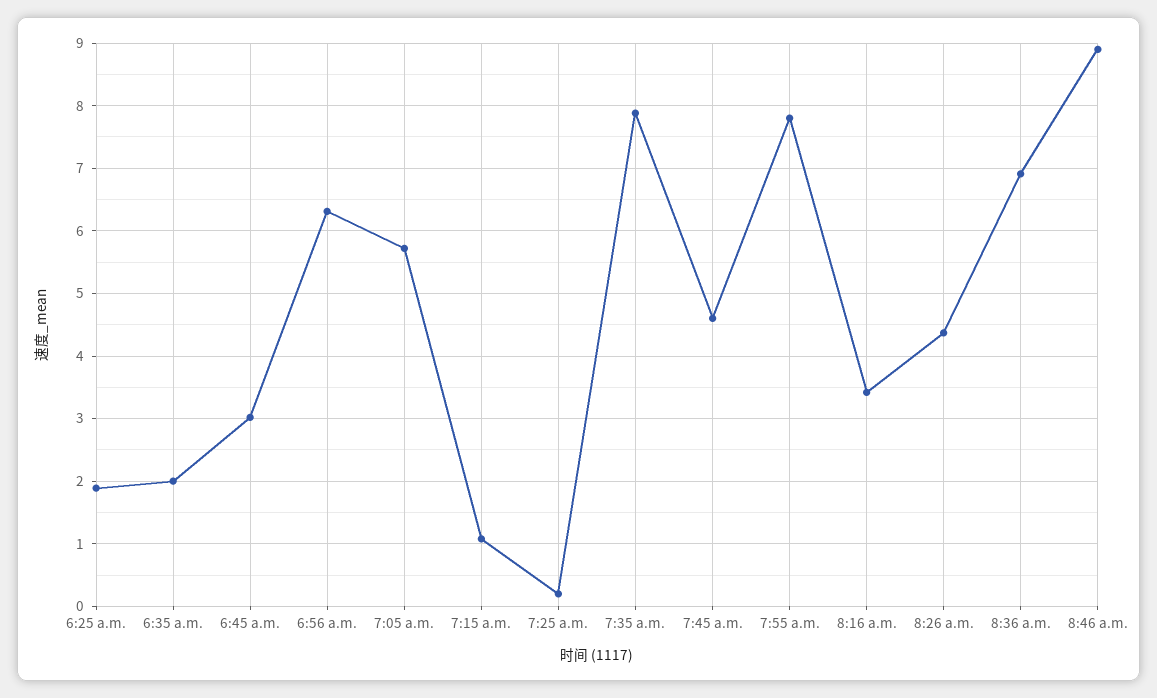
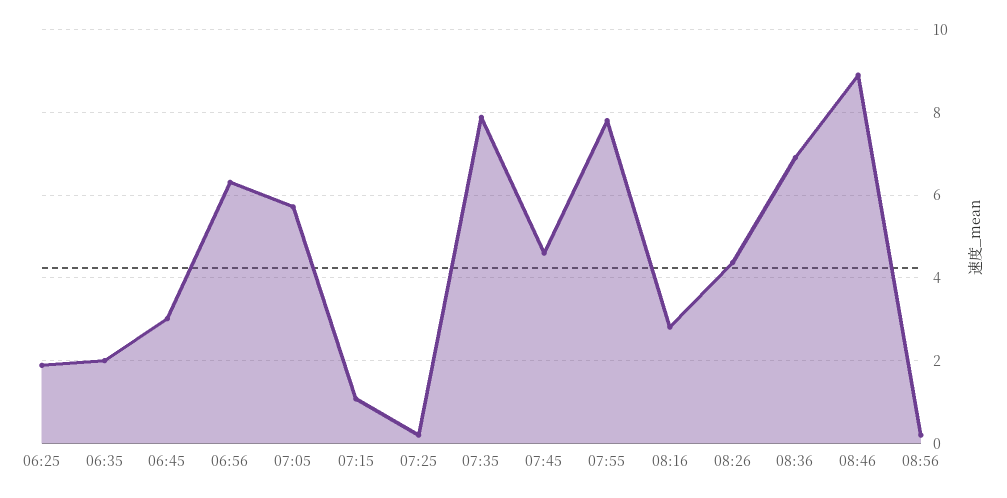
8:16 a.m.: 3.4 -> 2.8
08:56: none -> 0.2

